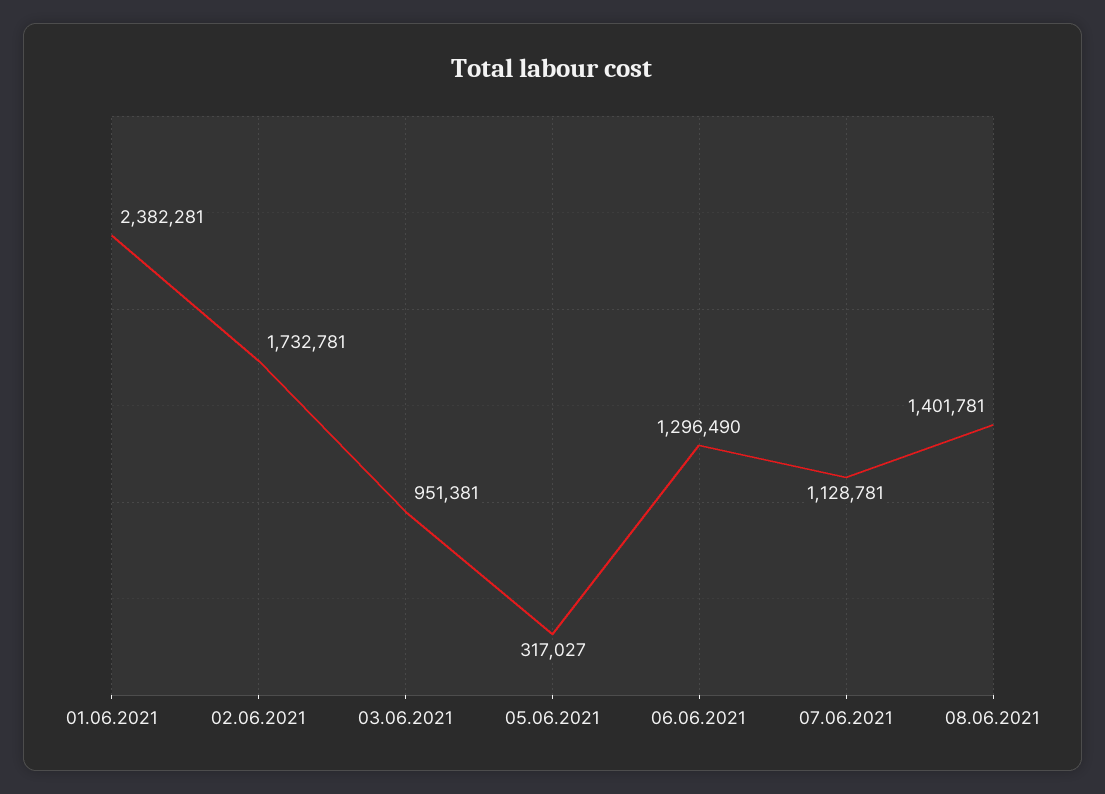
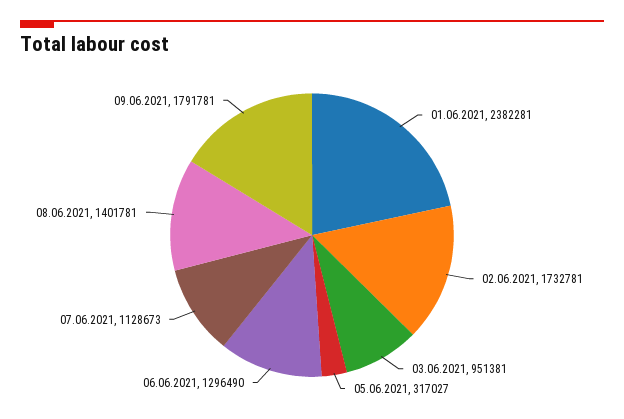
07.06.2021: 1128781 -> 1128673
09.06.2021: none -> 1791781

